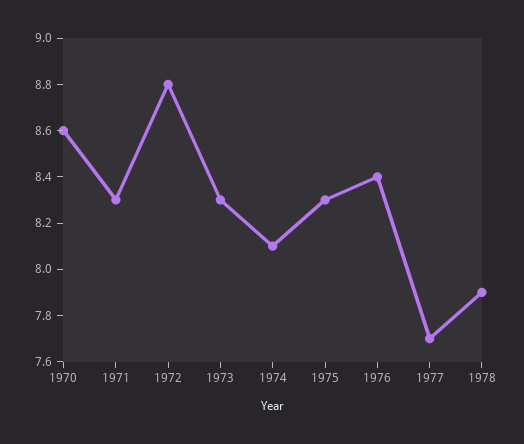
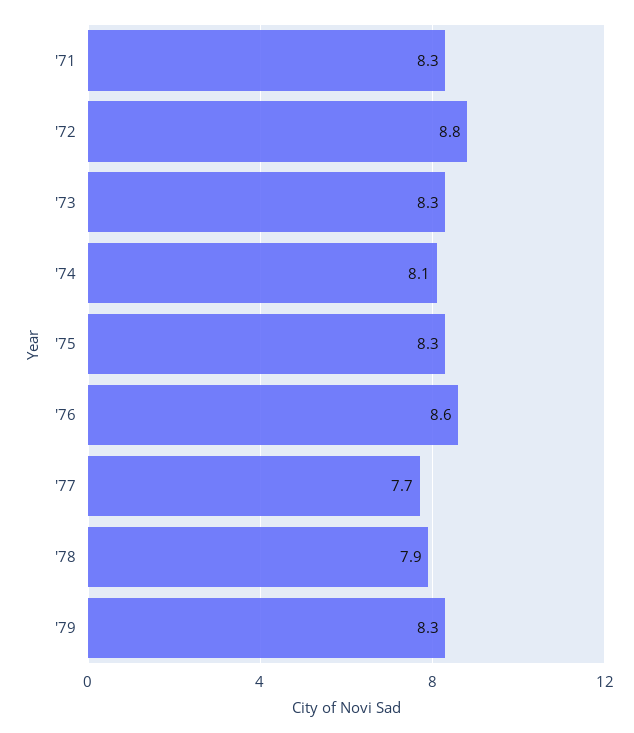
1970: 8.6 -> none
1976: 8.4 -> 8.6
'79: none -> 8.3

